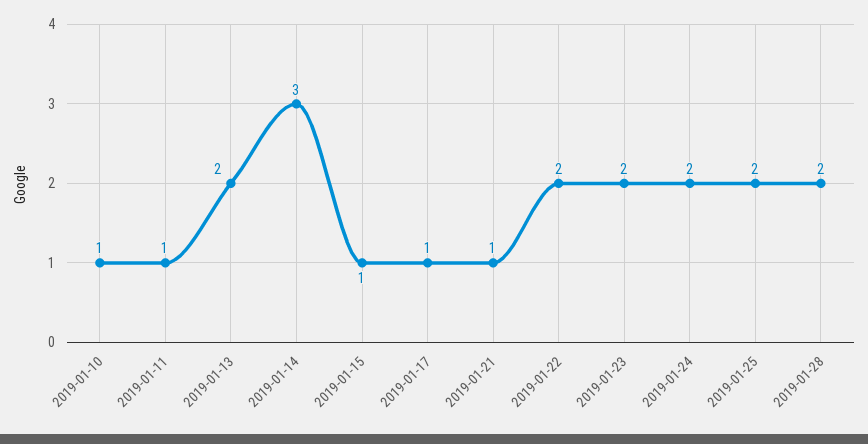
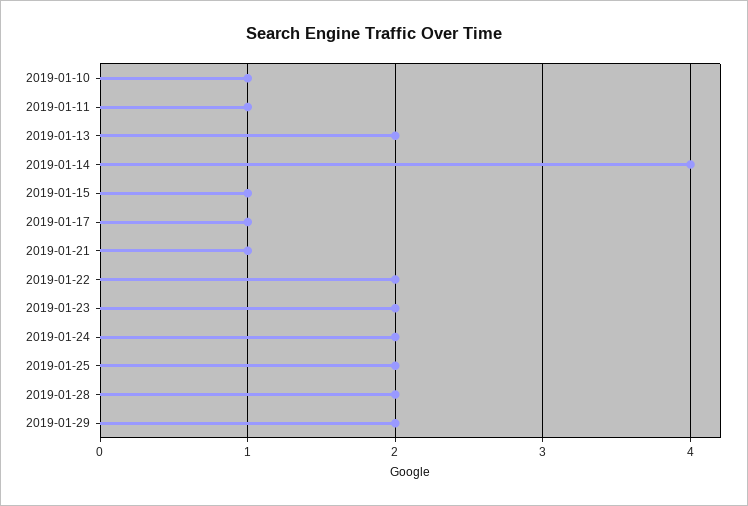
2019-01-14: 3 -> 4
2019-01-29: none -> 2

